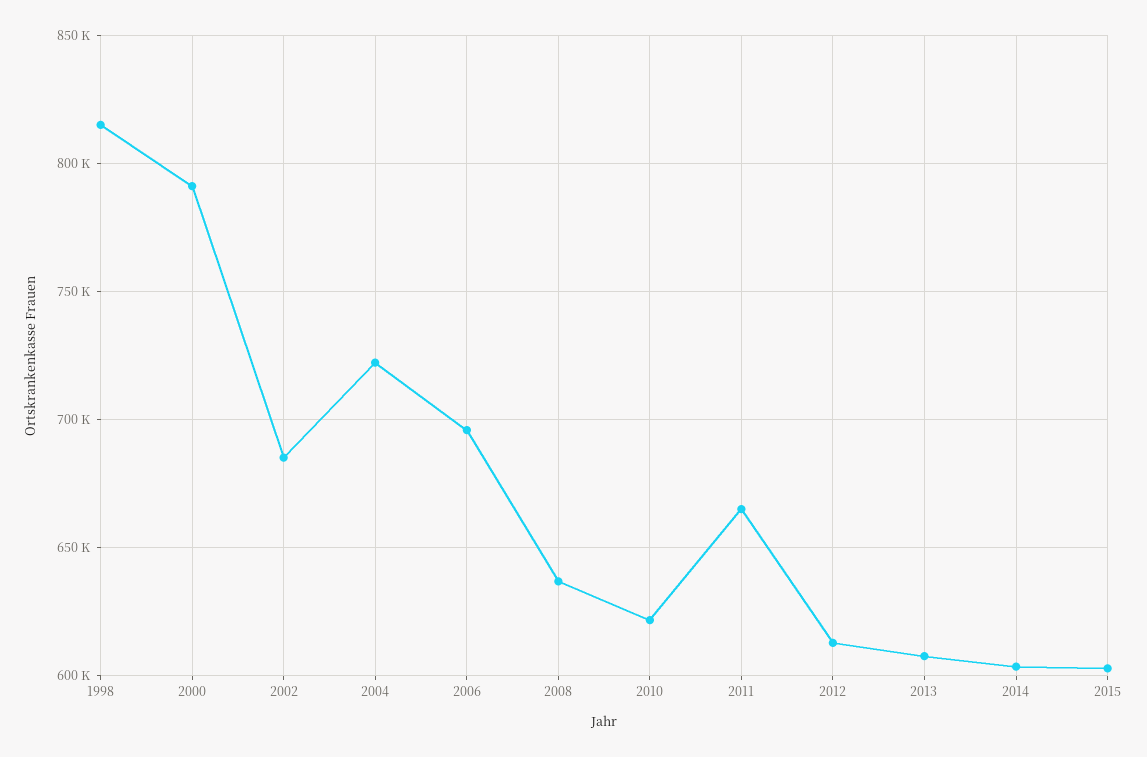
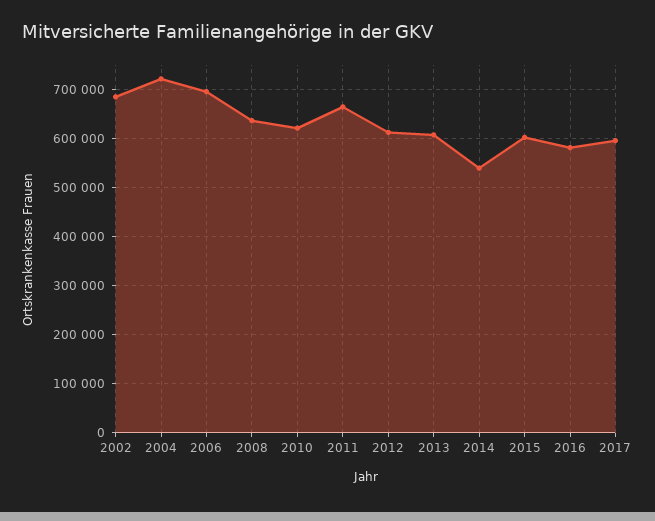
1998: 815000 -> none
2000: 790000 -> none
2014: 605000 -> 540000
2016: none -> 580000
2017: none -> 600000

